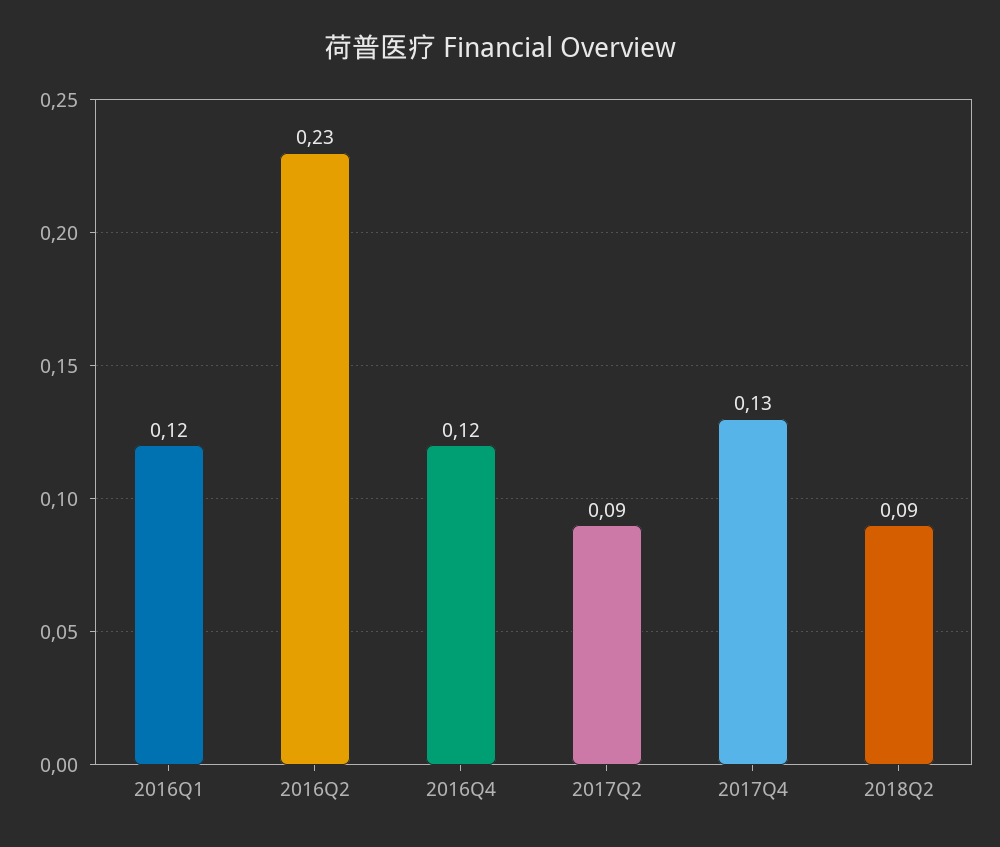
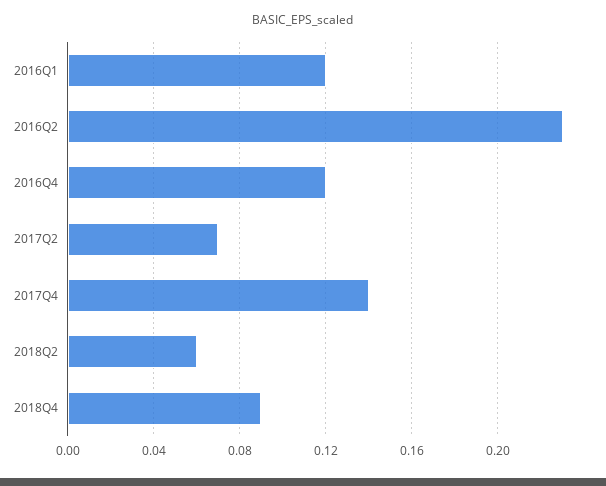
2017Q2: 0.09 -> 0.07
2017Q4: 0.13 -> 0.14
2018Q2: 0.09 -> 0.06
2018Q4: none -> 0.09

